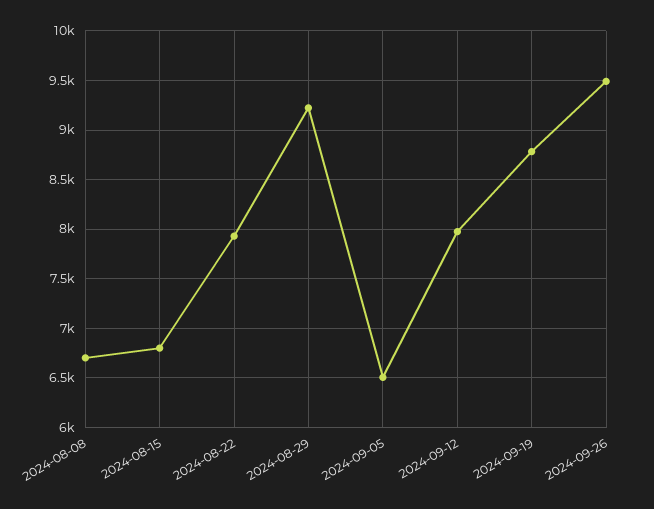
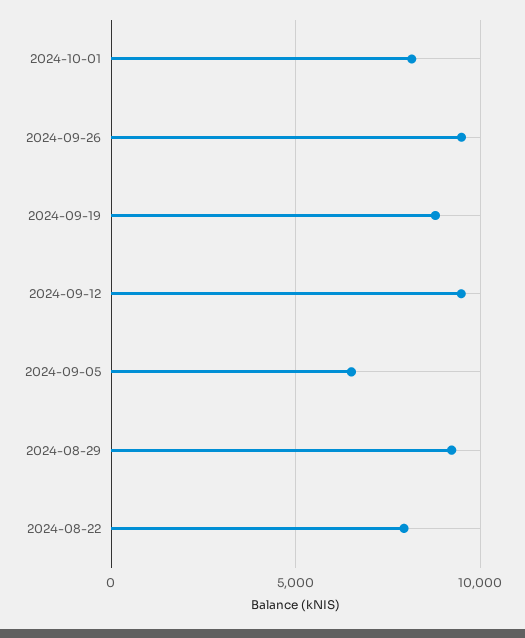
2024-08-08: 6700 -> none
2024-08-15: 6800 -> none
2024-09-12: 8000 -> 9500
2024-10-01: none -> 8000

